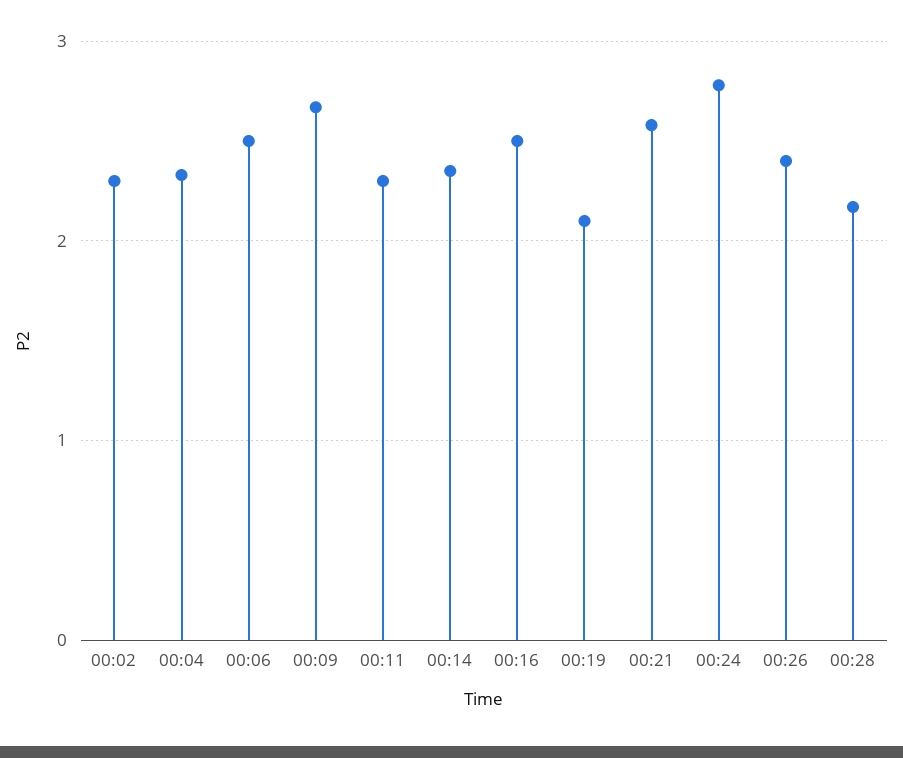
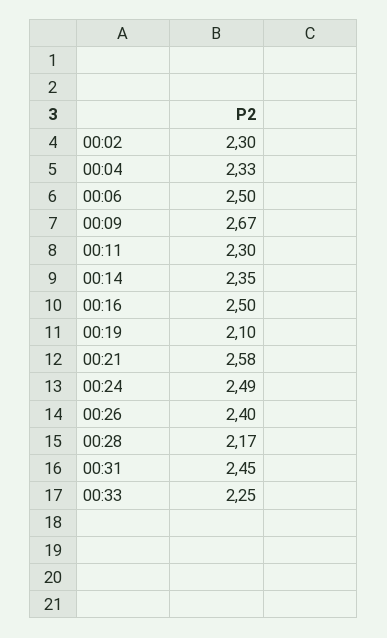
00:24: 2.8 -> 2.49
00:31: none -> 2.45
00:33: none -> 2.25

